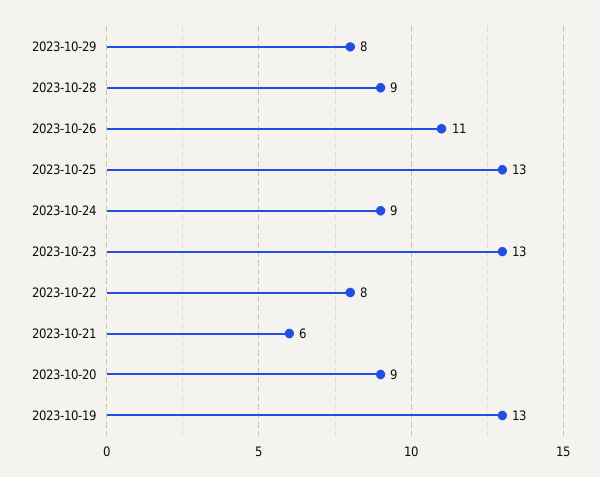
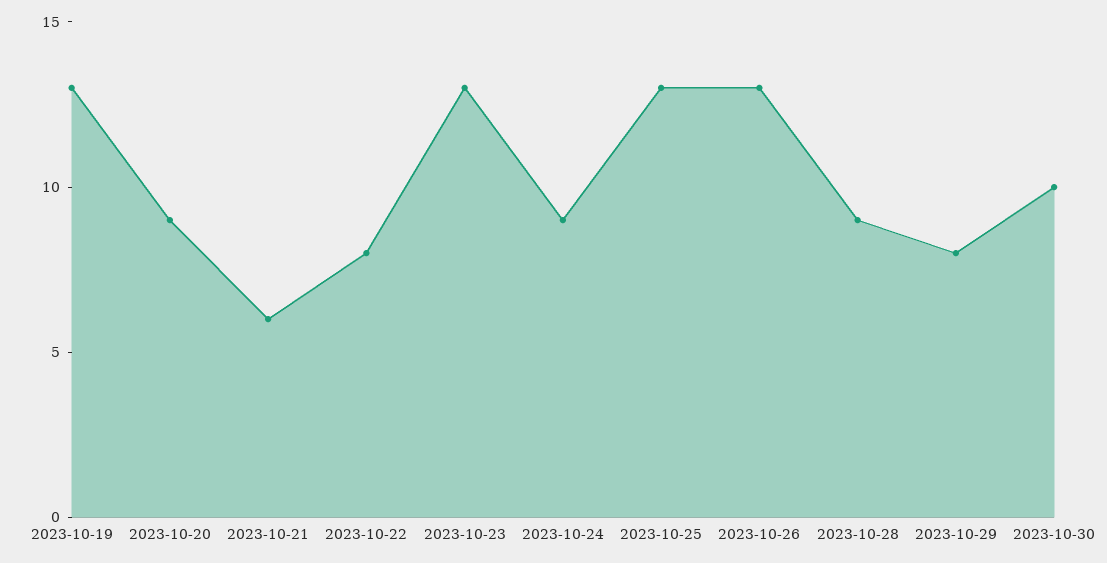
2023-10-26: 11 -> 13
2023-10-30: none -> 10

